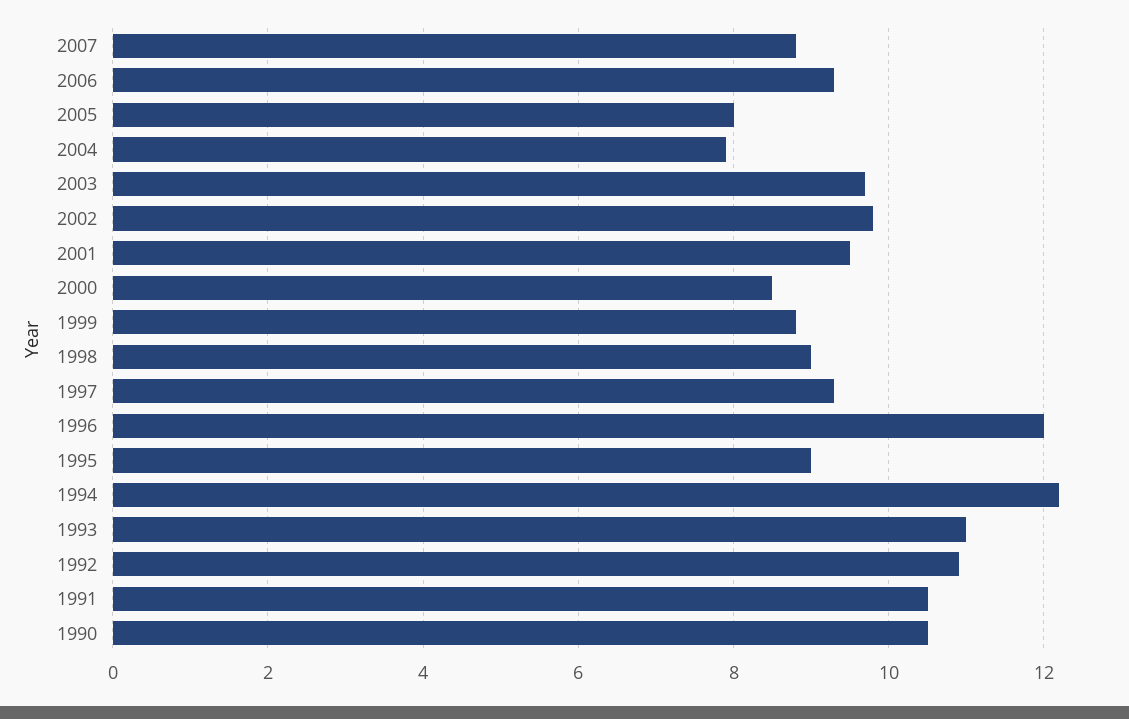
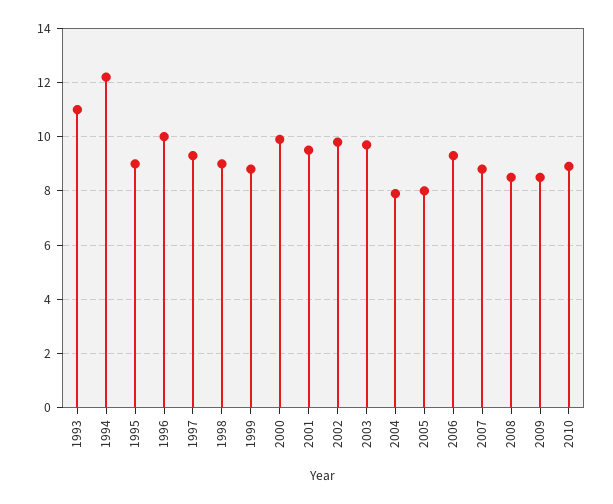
2000: 8.5 -> 10
1996: 12 -> 10
1992: 11 -> none
1991: 10.5 -> none
1990: 10.5 -> none
2008: none -> 8.5
2009: none -> 8.5
2010: none -> 9

